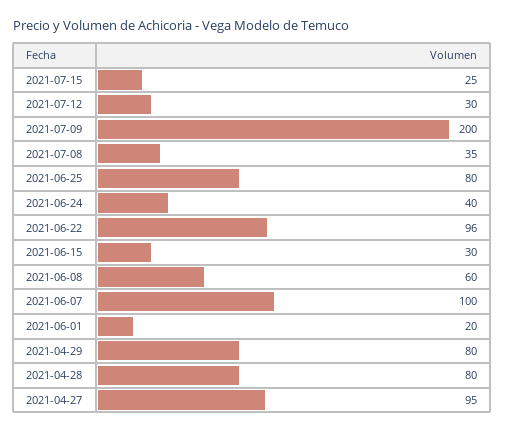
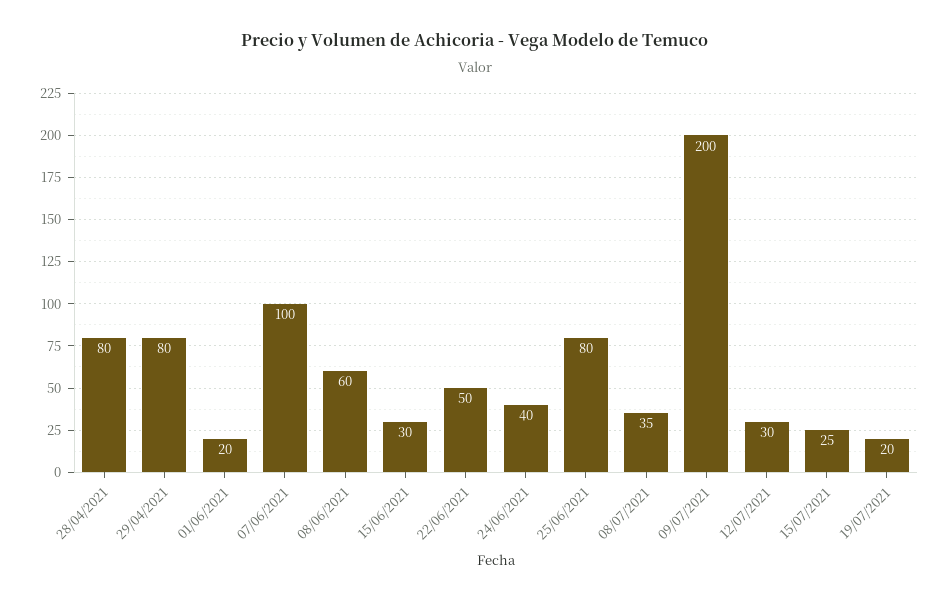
2021-06-22: 96 -> 50
2021-04-27: 95 -> none
19/07/2021: none -> 20

